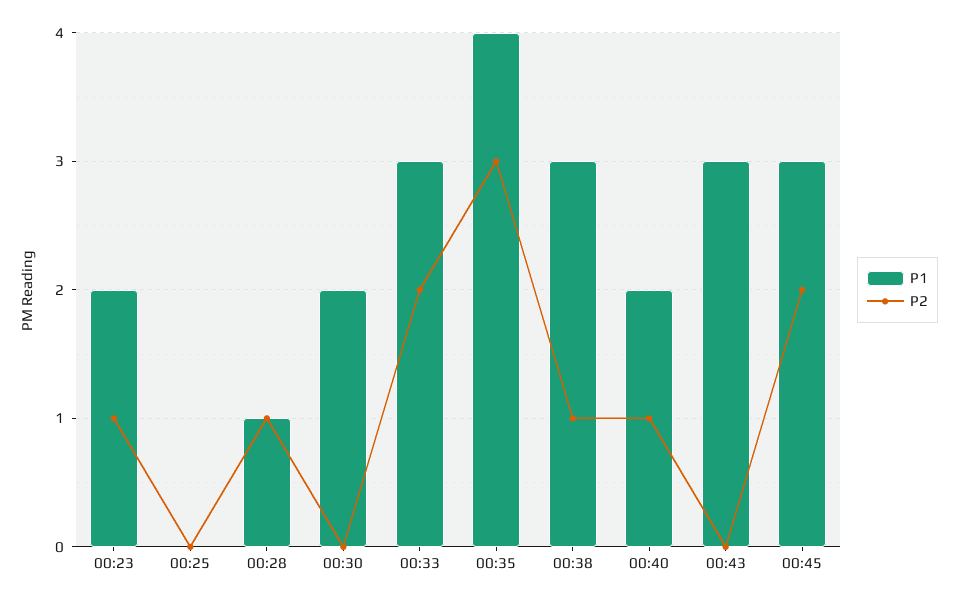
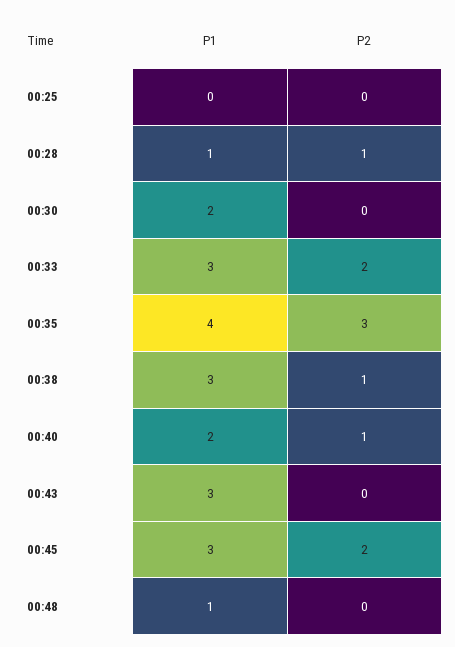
P1, 00:23: 2 -> none
P2, 00:23: 1 -> none
P1, 00:48: none -> 1
P2, 00:48: none -> 0

